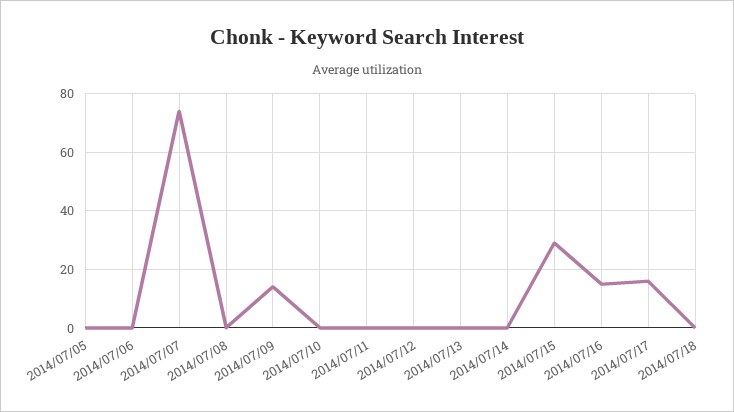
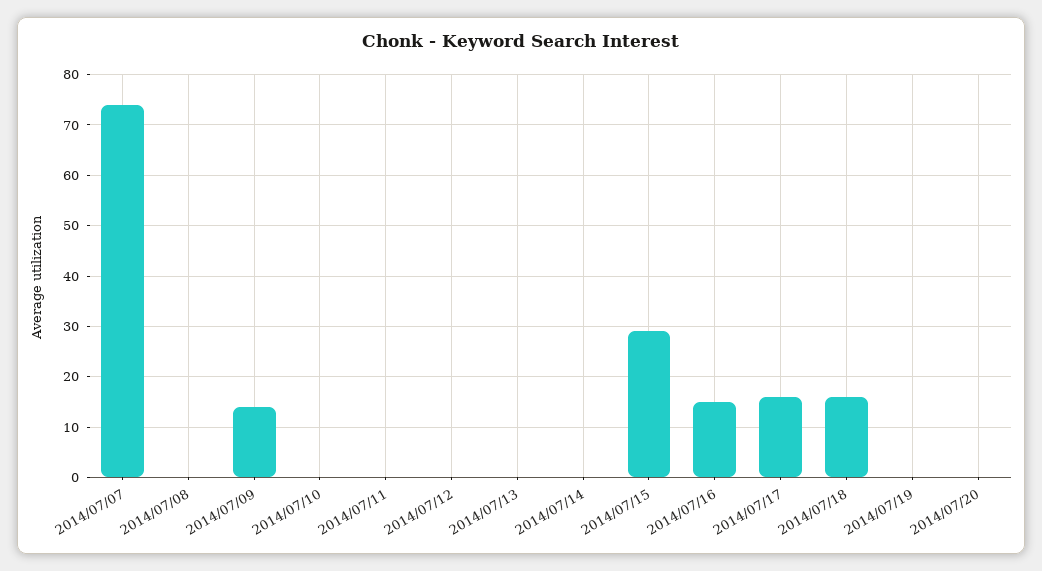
2014/07/05: 0 -> none
2014/07/06: 0 -> none
2014/07/18: 0 -> 15
2014/07/19: none -> 0
2014/07/20: none -> 0

